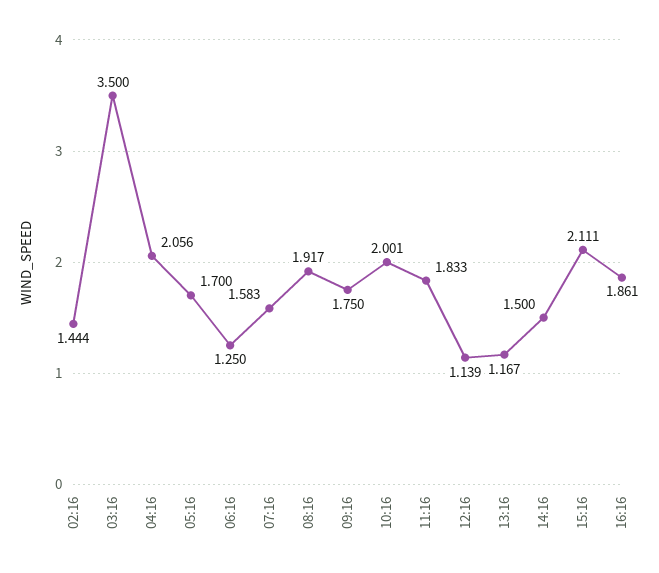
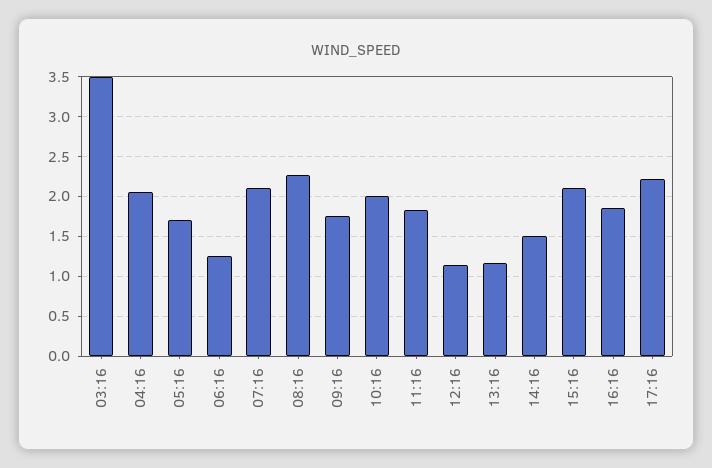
02:16: 1.444 -> none
07:16: 1.583 -> 2.1
08:16: 1.917 -> 2.3
17:16: none -> 2.2

